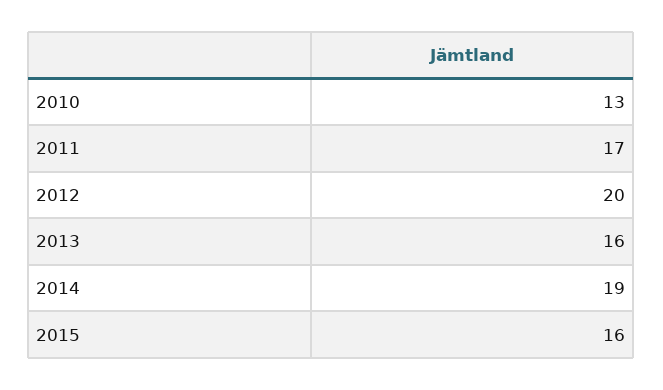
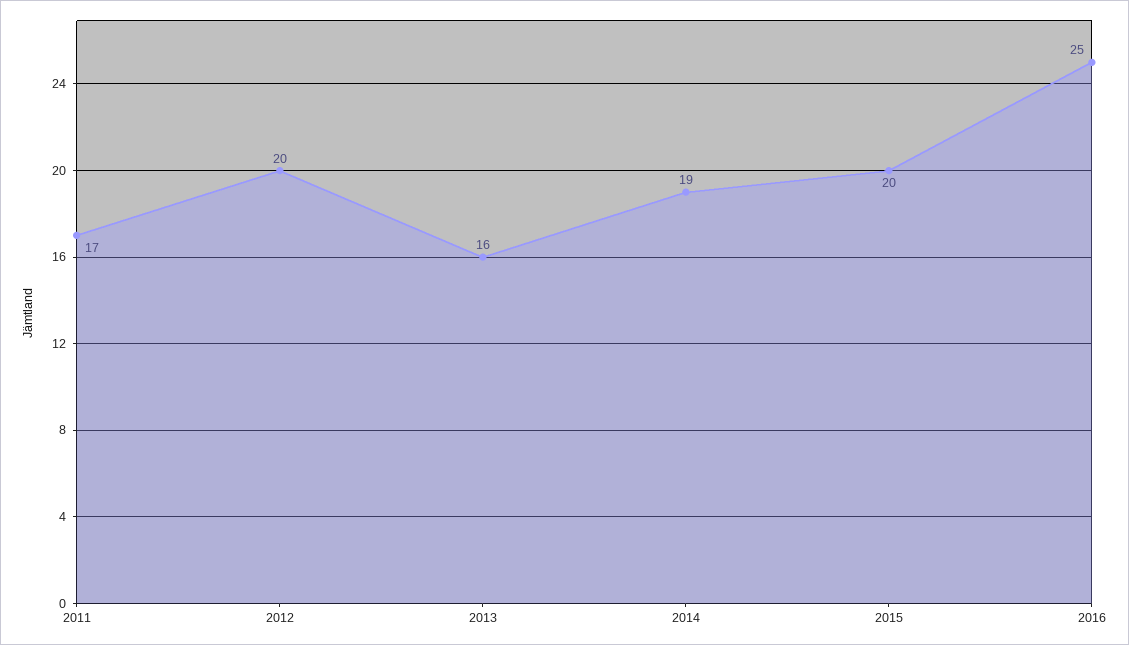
2010: 13 -> none
2015: 16 -> 20
2016: none -> 25

